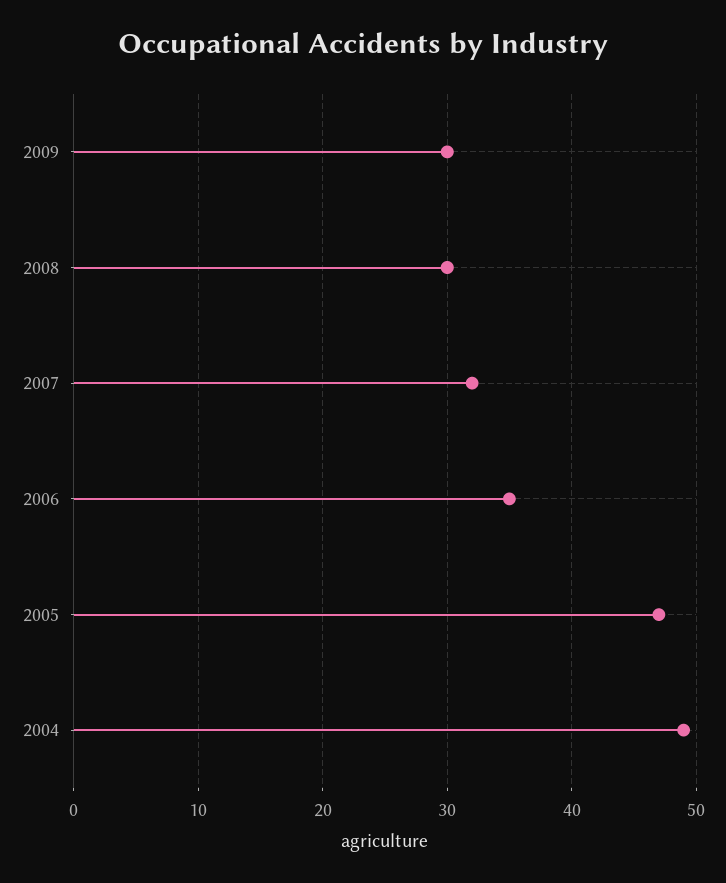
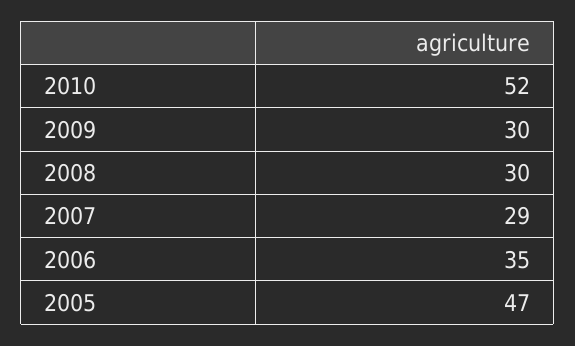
2007: 32 -> 29
2004: 49 -> none
2010: none -> 52

